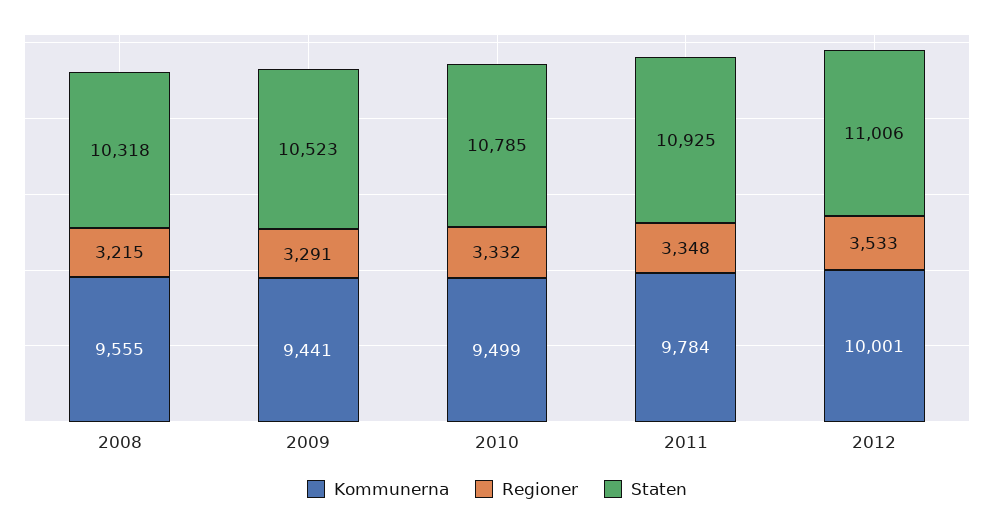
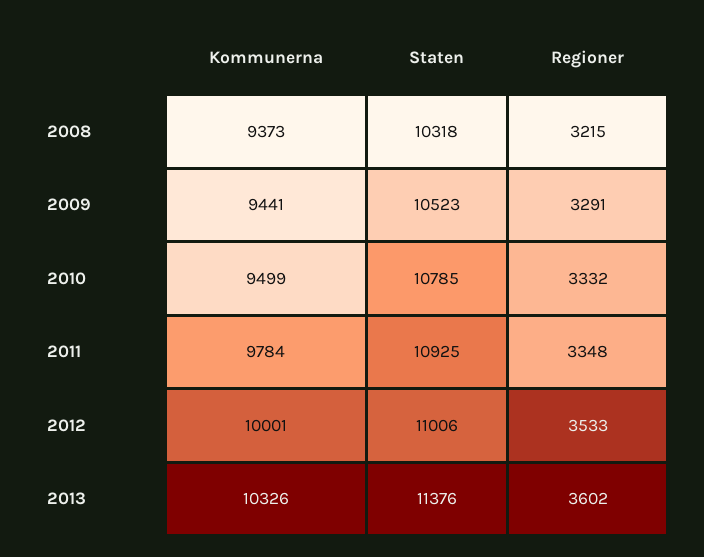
Kommunerna, 2008: 9555 -> 9373
Kommunerna, 2013: none -> 10326
Staten, 2013: none -> 11376
Regioner, 2013: none -> 3602

